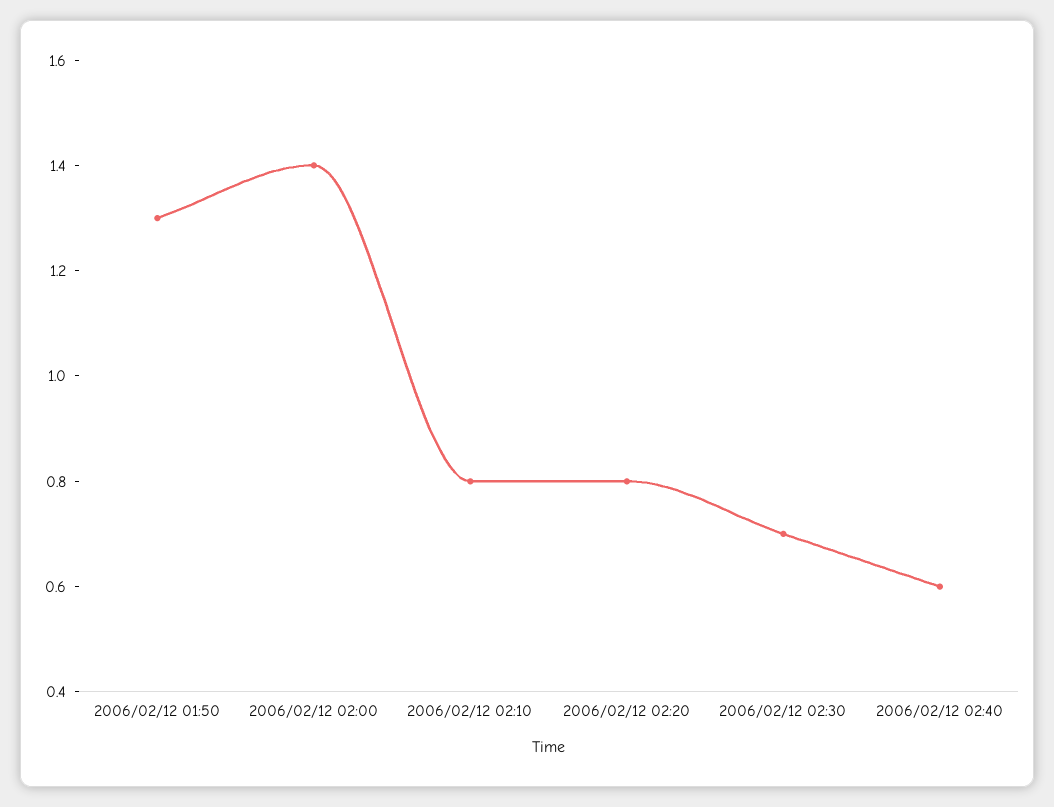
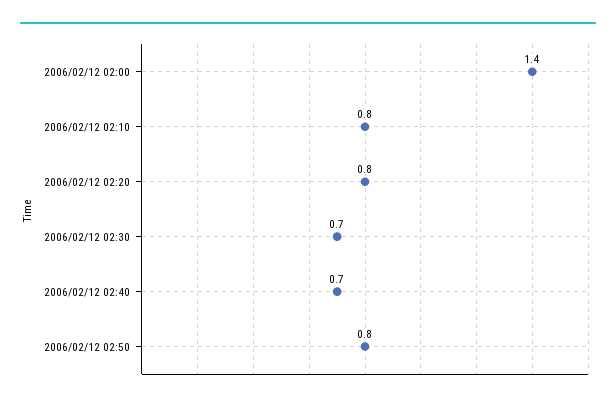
2006/02/12 01:50: 1.3 -> none
2006/02/12 02:40: 0.6 -> 0.7
2006/02/12 02:50: none -> 0.8

